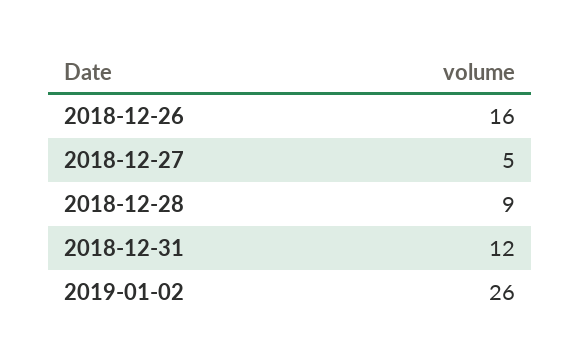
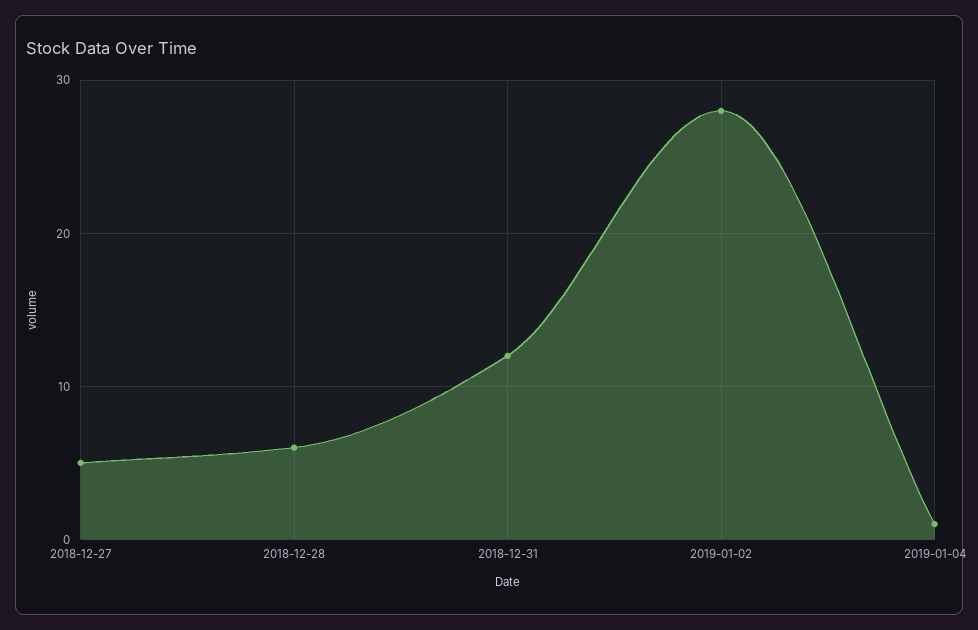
2018-12-26: 16 -> none
2018-12-28: 9 -> 6
2019-01-02: 26 -> 28
2019-01-04: none -> 1

